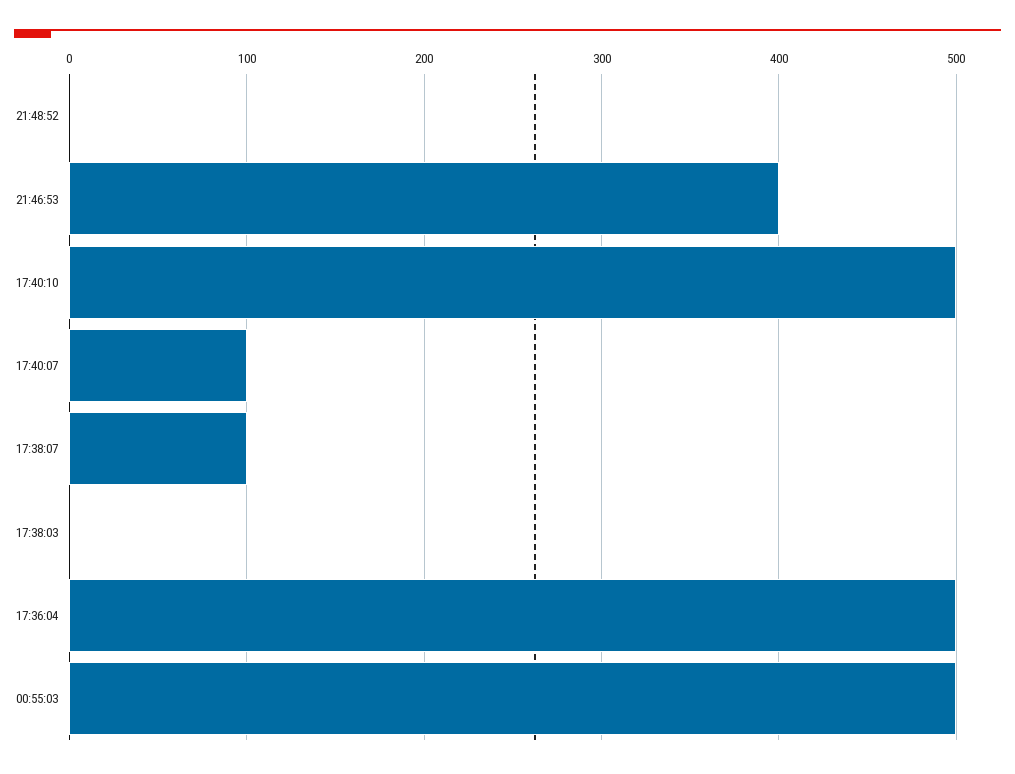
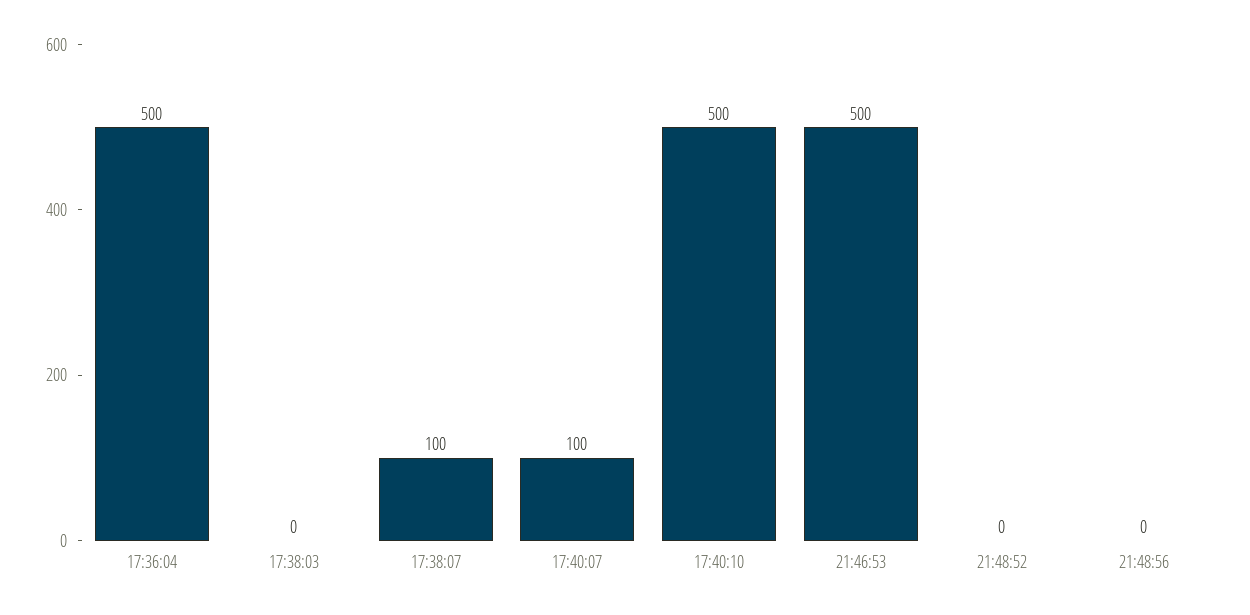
21:46:53: 400 -> 500
00:55:03: 500 -> none
21:48:56: none -> 0

